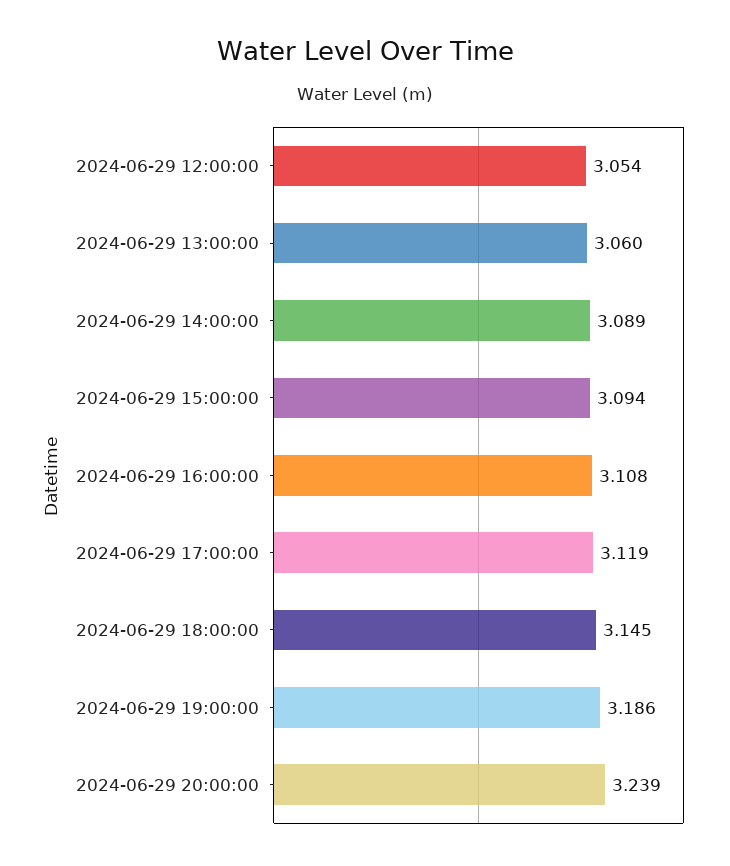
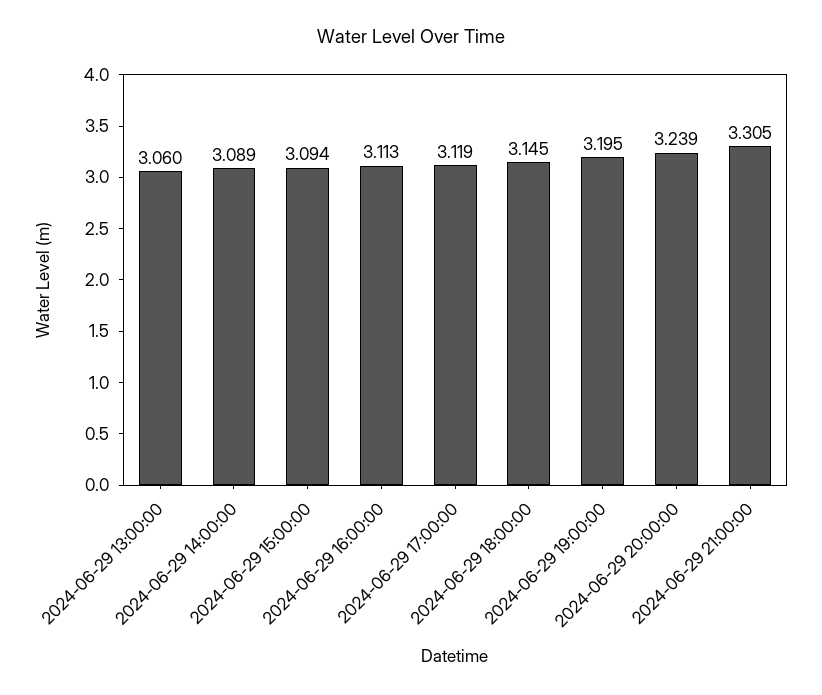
2024-06-29 12:00:00: 3.054 -> none
2024-06-29 16:00:00: 3.108 -> 3.113
2024-06-29 19:00:00: 3.186 -> 3.195
2024-06-29 21:00:00: none -> 3.305

